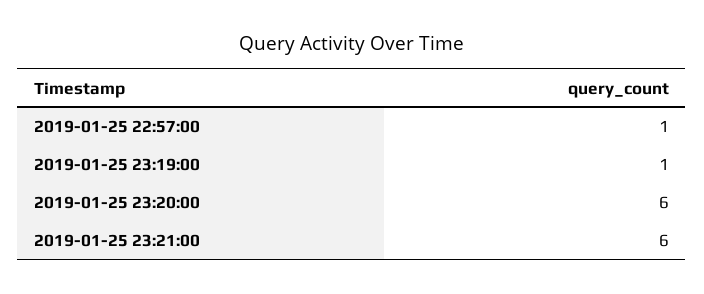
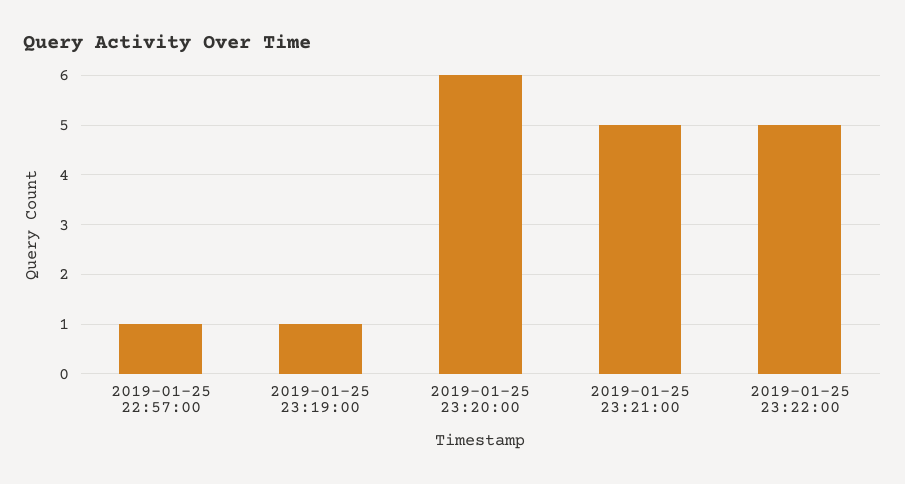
2019-01-25 23:21:00: 6 -> 5
2019-01-25 23:22:00: none -> 5

